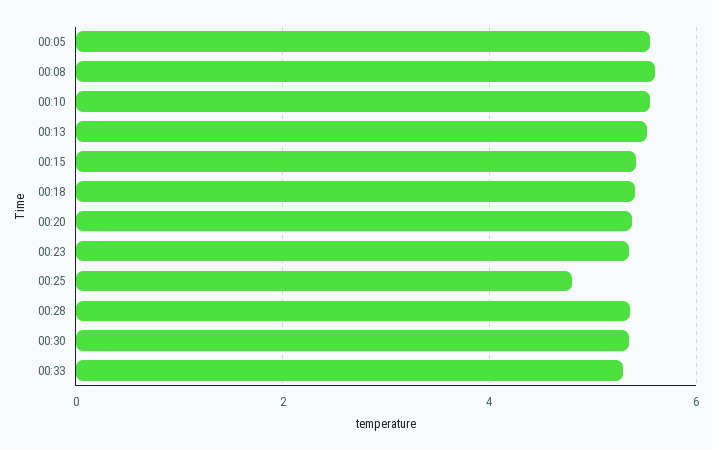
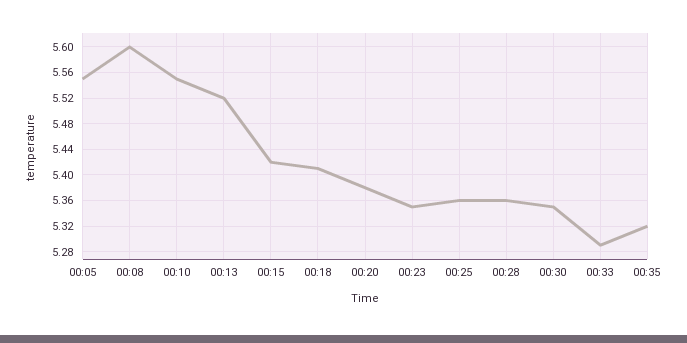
00:25: 4.8 -> 5.36
00:35: none -> 5.32

